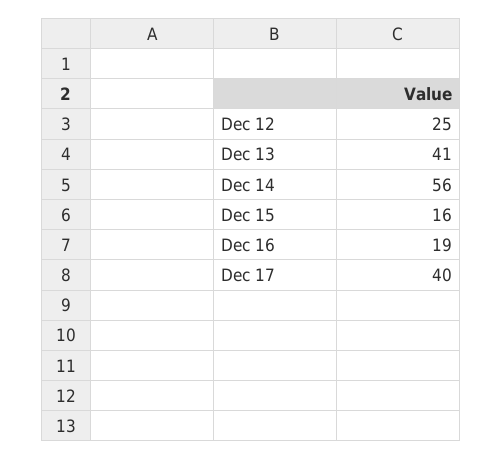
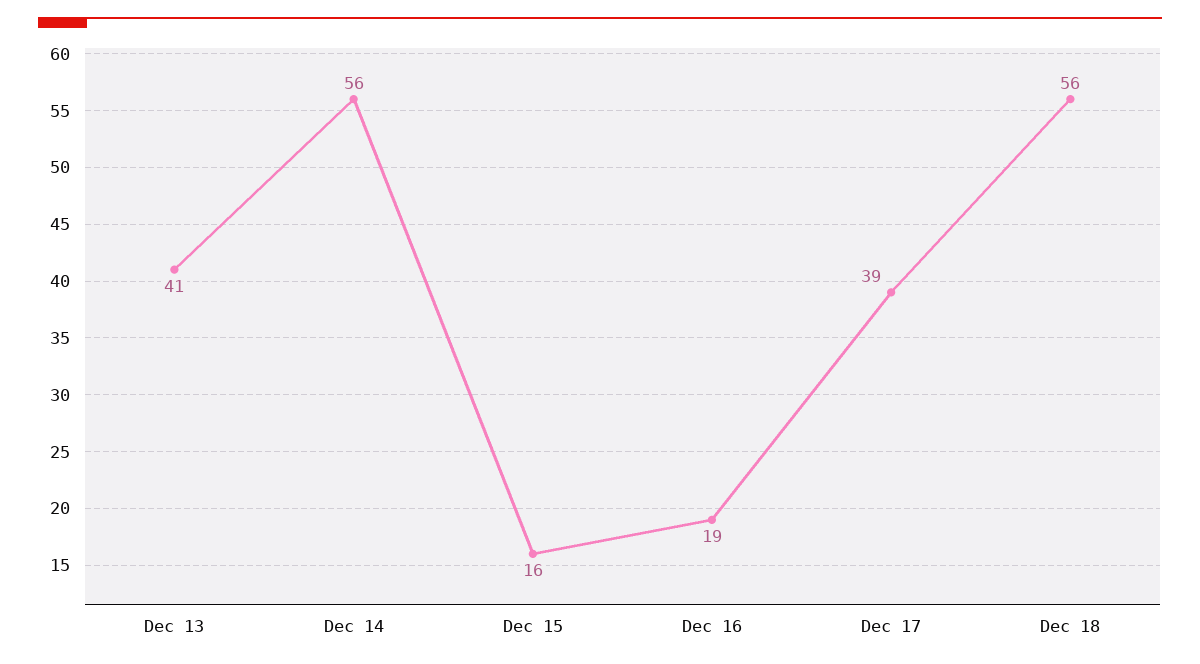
Dec 12: 25 -> none
Dec 17: 40 -> 39
Dec 18: none -> 56

